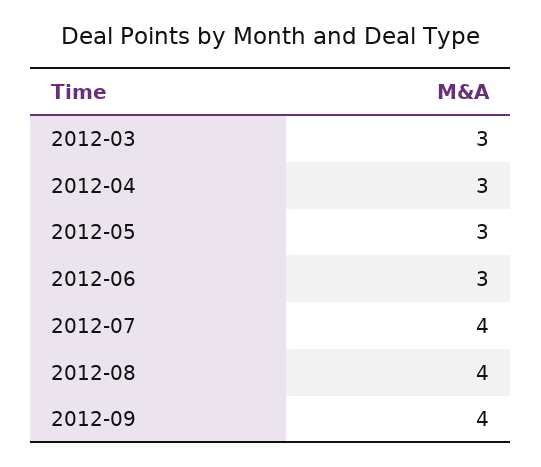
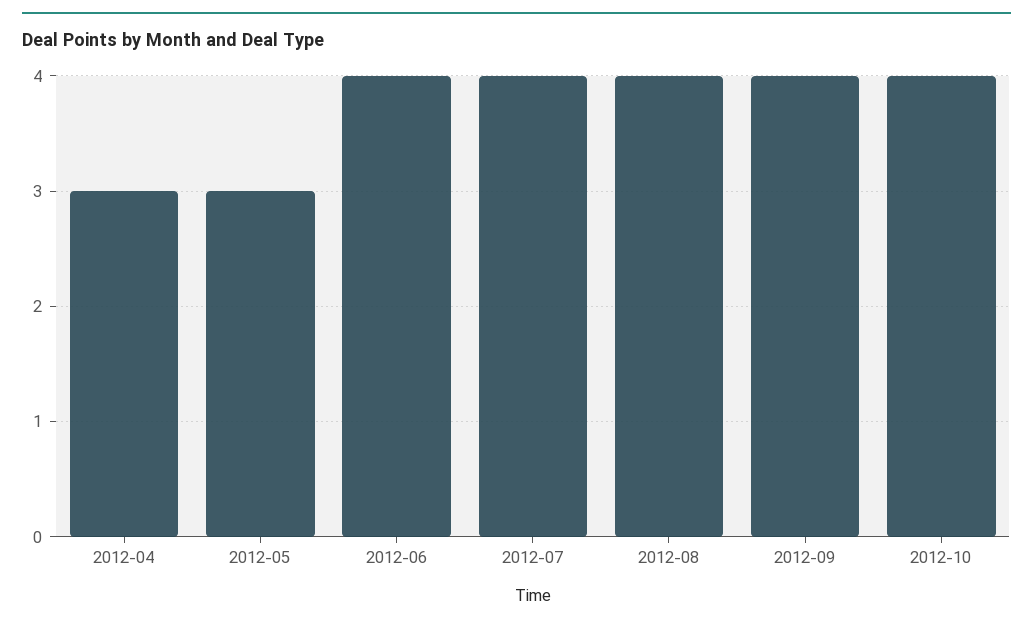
2012-03: 3 -> none
2012-06: 3 -> 4
2012-10: none -> 4

